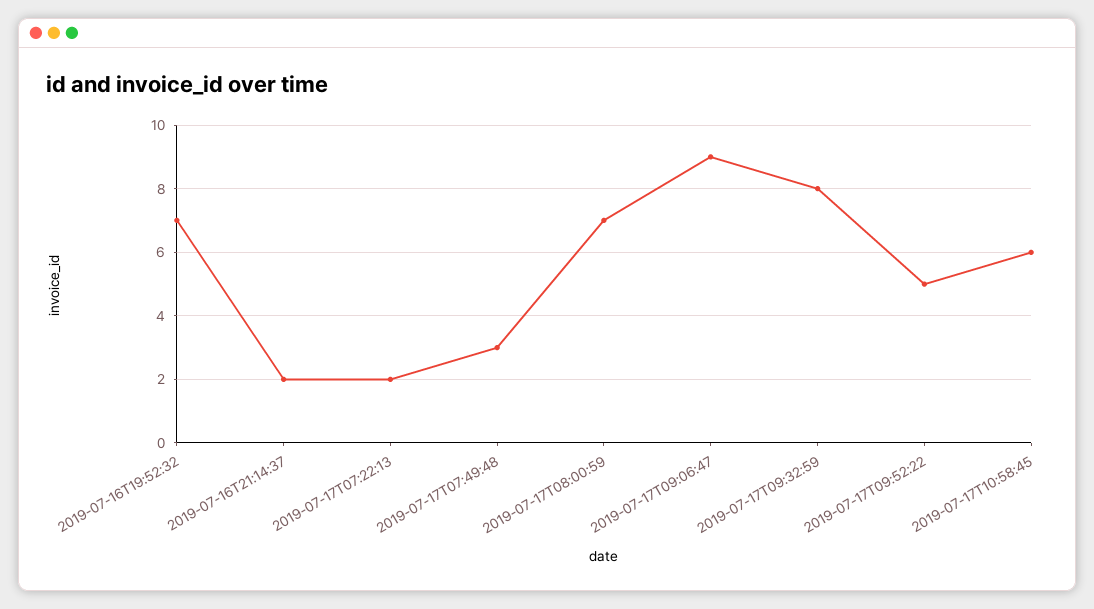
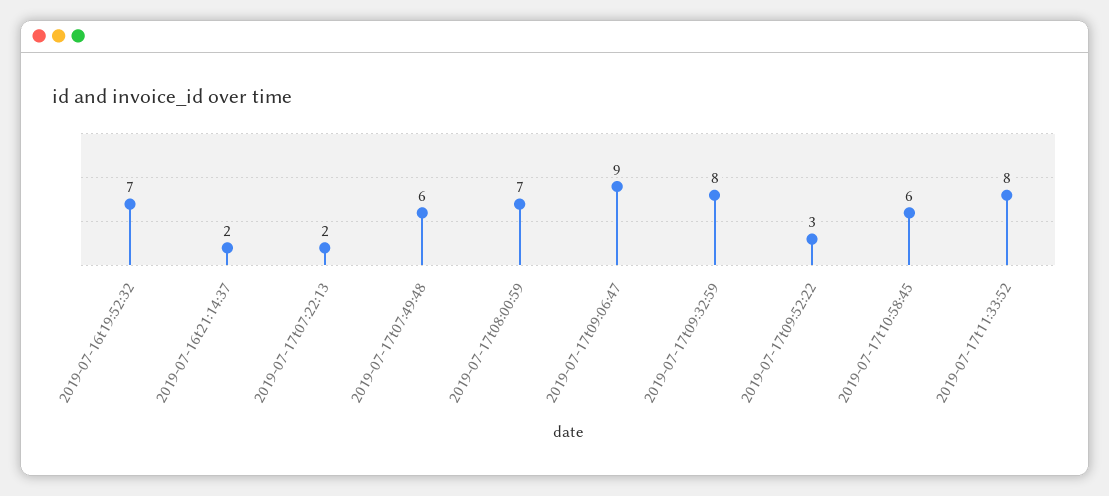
2019-07-17T07:49:48: 3 -> 6
2019-07-17T09:52:22: 5 -> 3
2019-07-17t11:33:52: none -> 8

